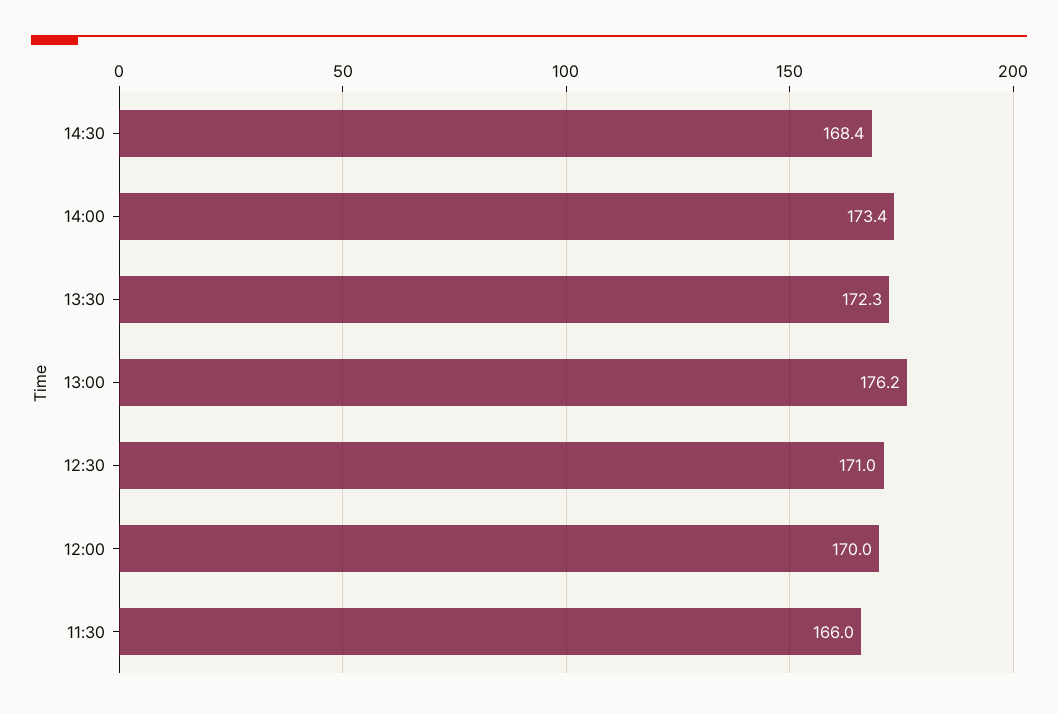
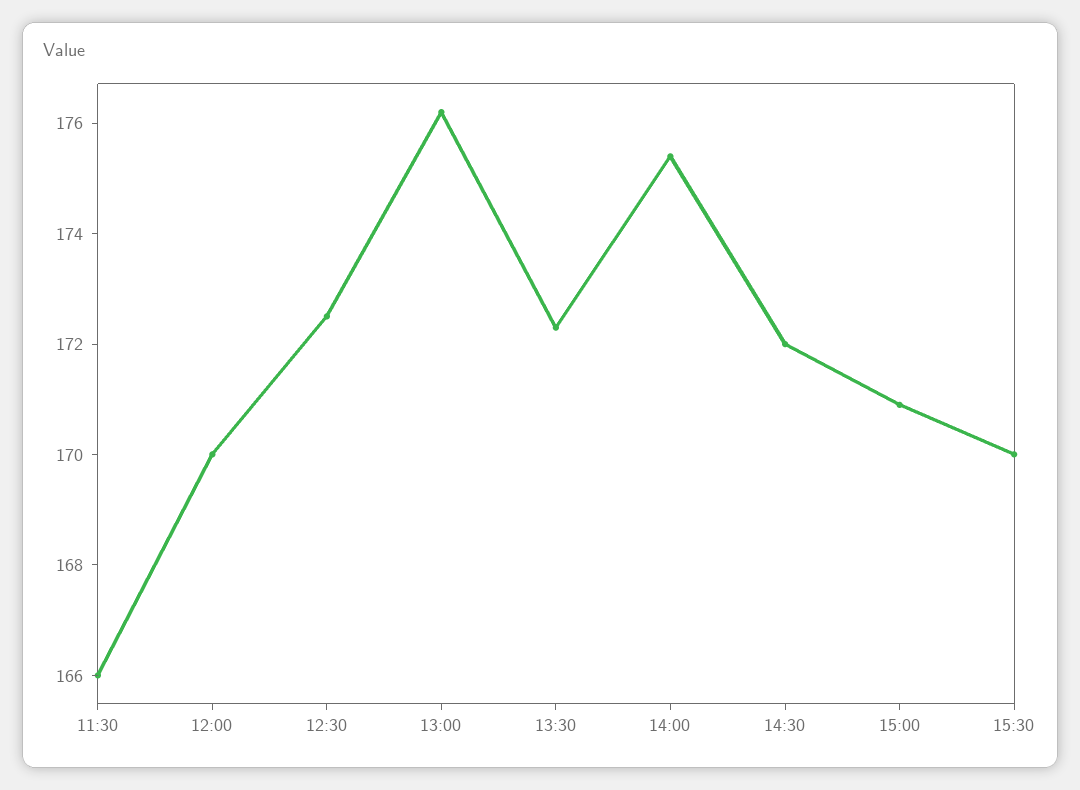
14:30: 168.4 -> 172
14:00: 173.4 -> 175.5
12:30: 171 -> 172.5
15:00: none -> 171
15:30: none -> 170

